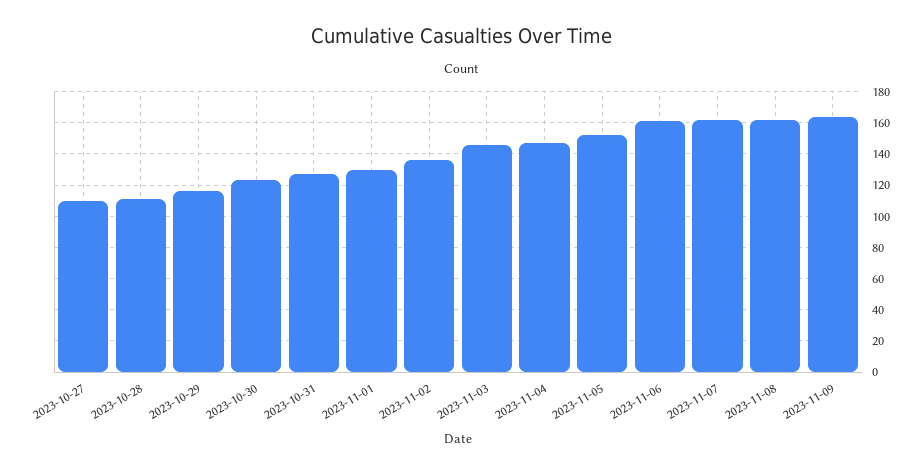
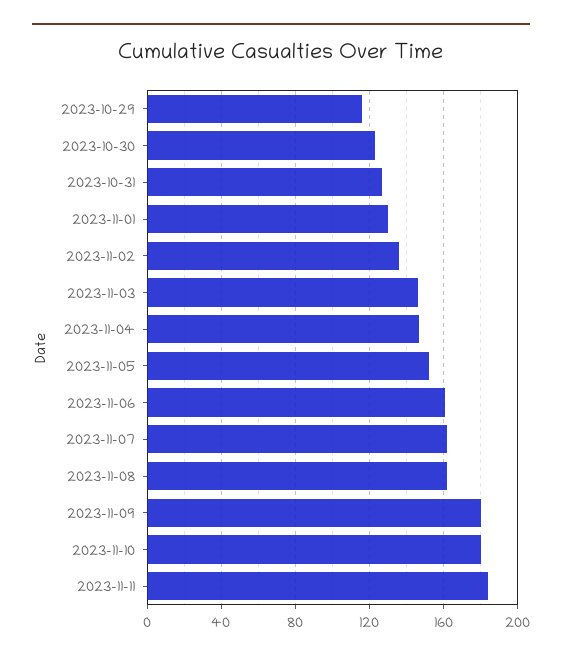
2023-10-27: 110 -> none
2023-10-28: 110 -> none
2023-11-09: 165 -> 180
2023-11-10: none -> 180
2023-11-11: none -> 185

